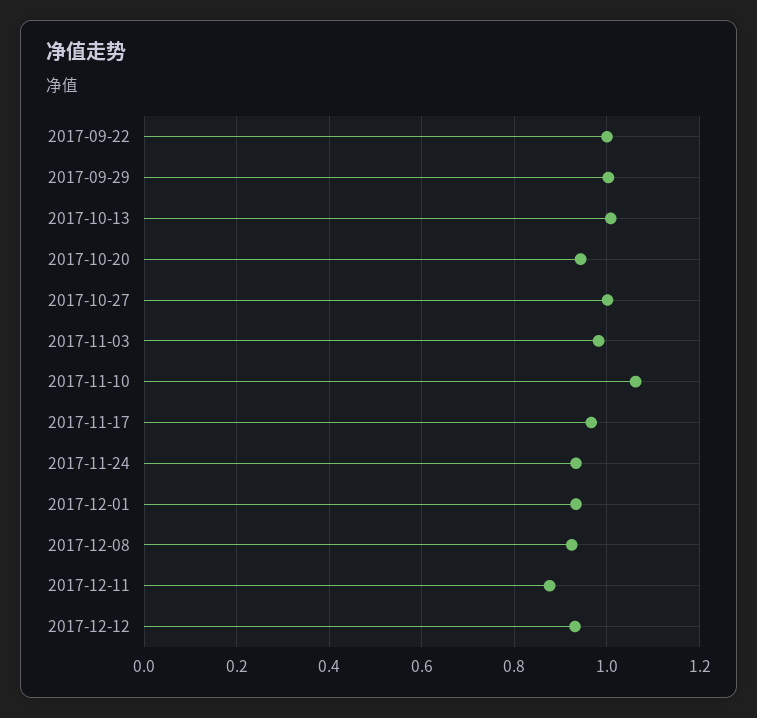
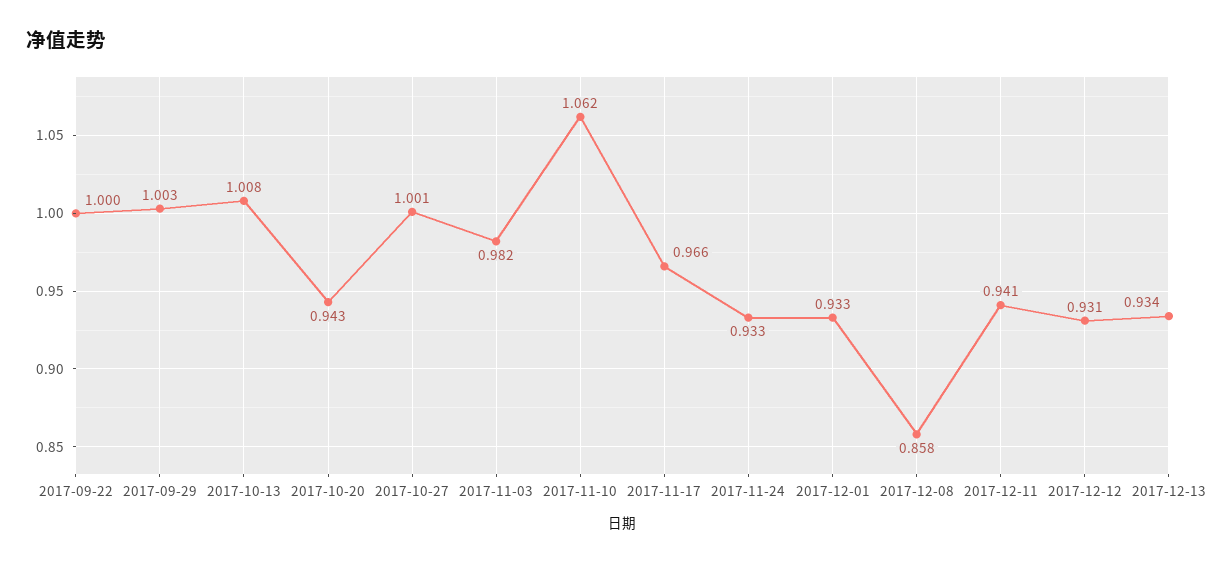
2017-12-08: 0.92 -> 0.858
2017-12-11: 0.88 -> 0.941
2017-12-13: none -> 0.934

